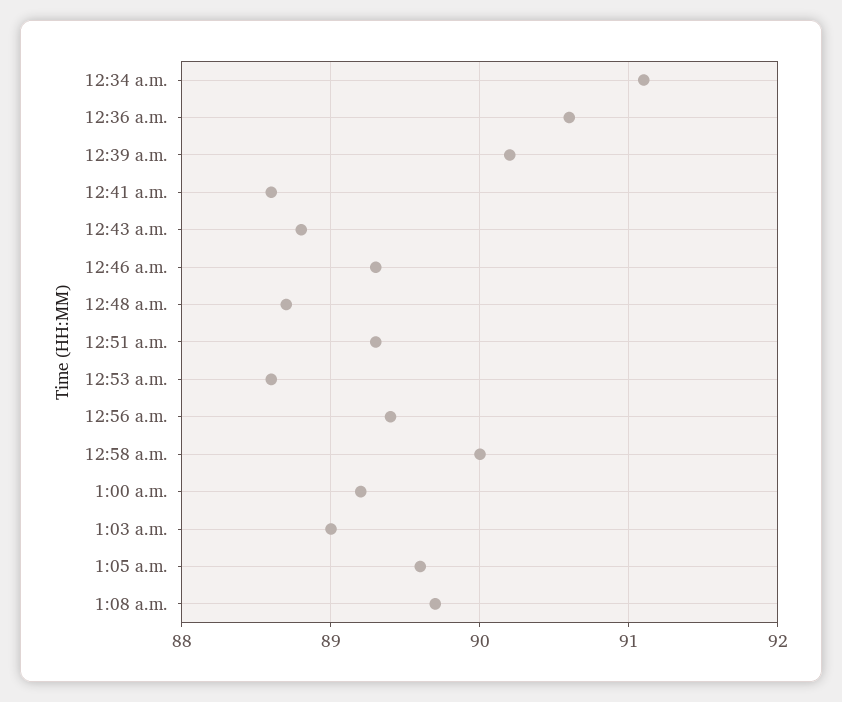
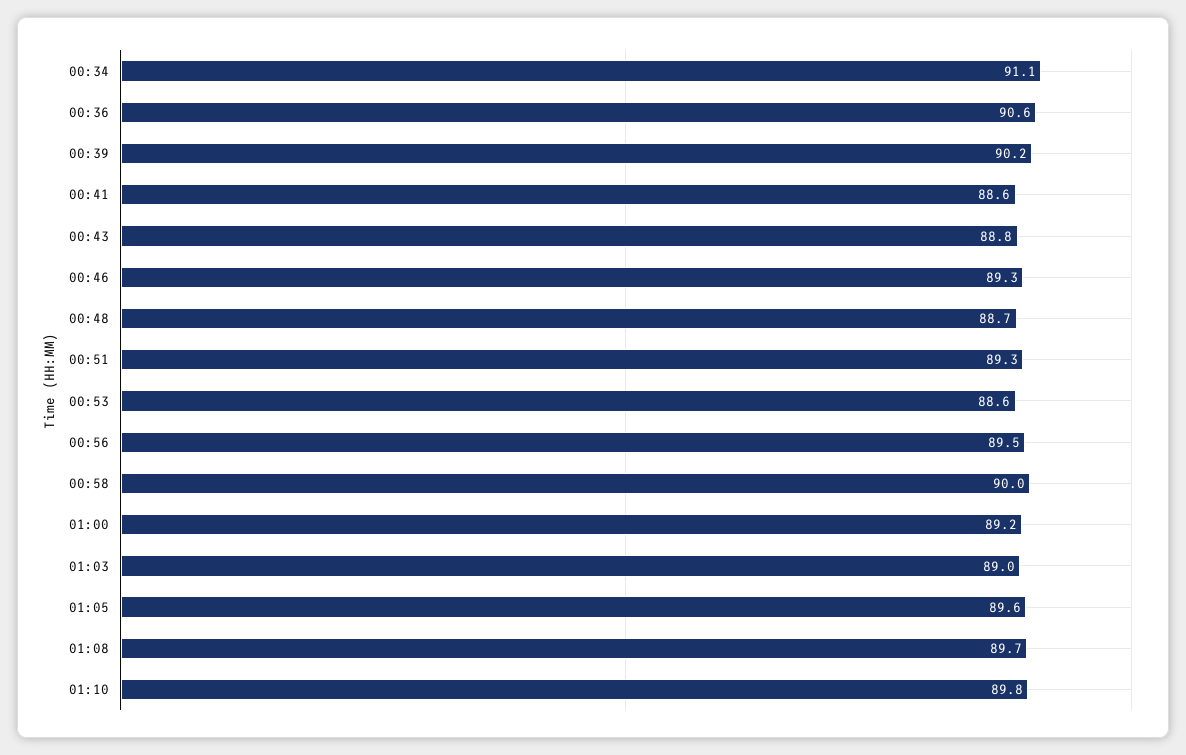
12:56 a.m.: 89.4 -> 89.5
01:10: none -> 89.8

